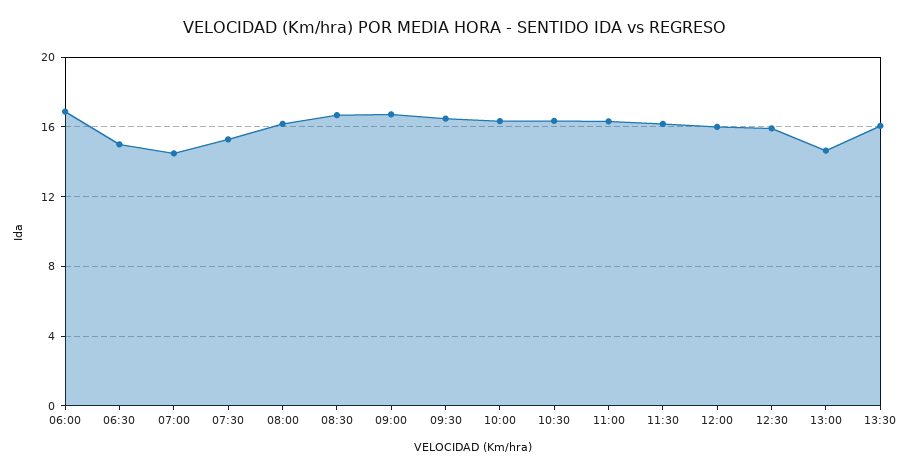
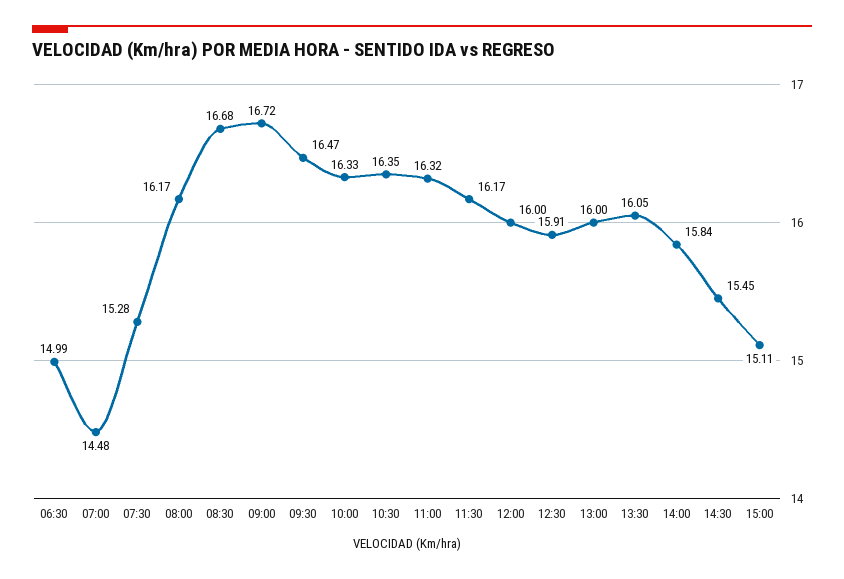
06:00: 17 -> none
13:00: 14.5 -> 16
14:00: none -> 15.84
14:30: none -> 15.45
15:00: none -> 15.11

